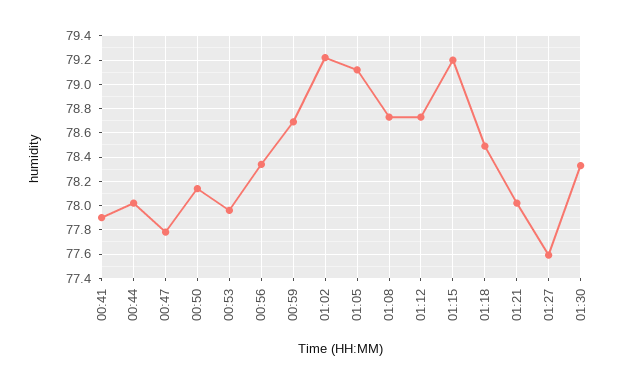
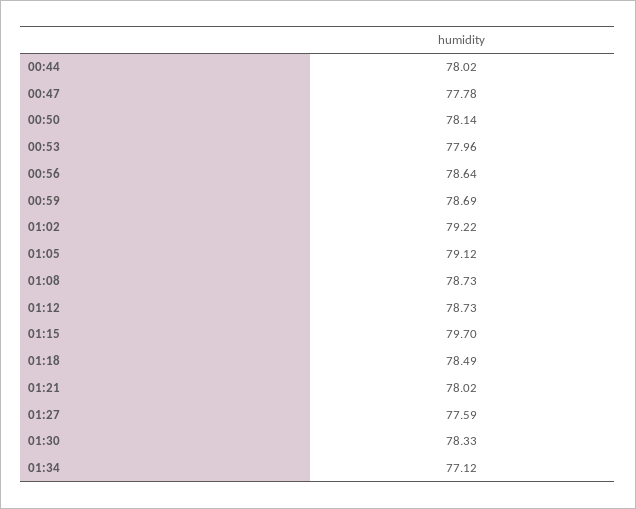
00:41: 77.9 -> none
00:56: 78.35 -> 78.64
01:15: 79.2 -> 79.7
01:34: none -> 77.12

